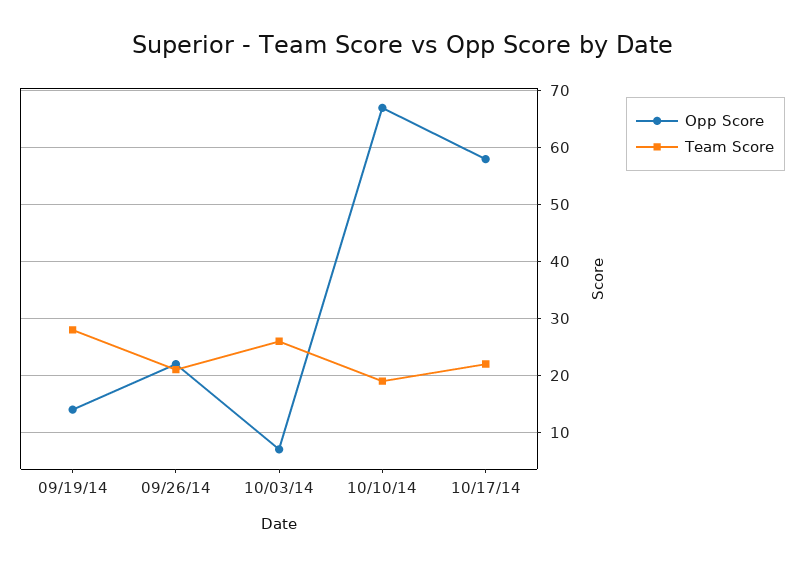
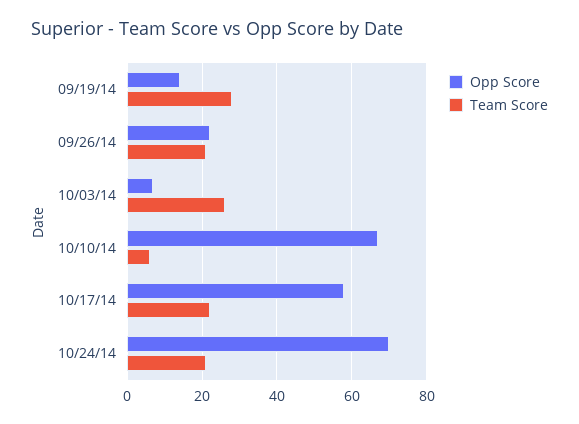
Team Score, 10/10/14: 20 -> 5
Opp Score, 10/24/14: none -> 70
Team Score, 10/24/14: none -> 20

